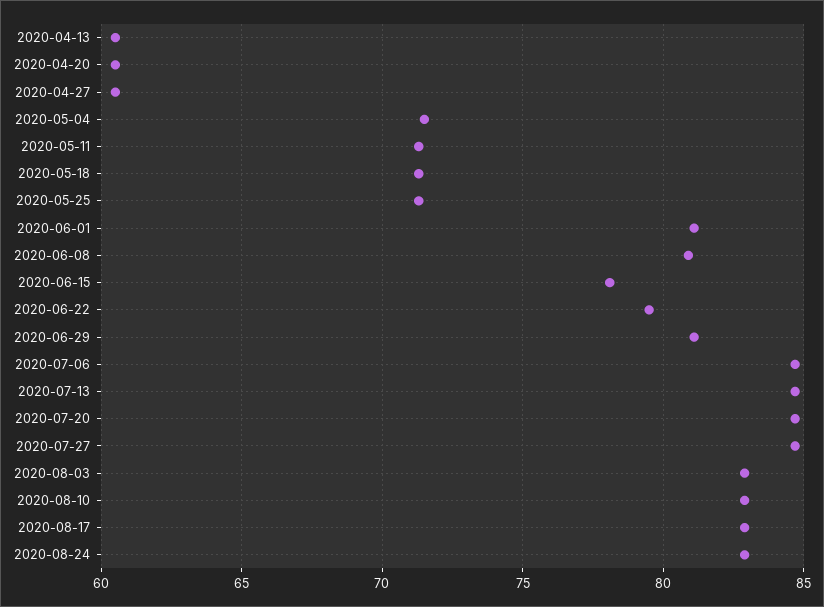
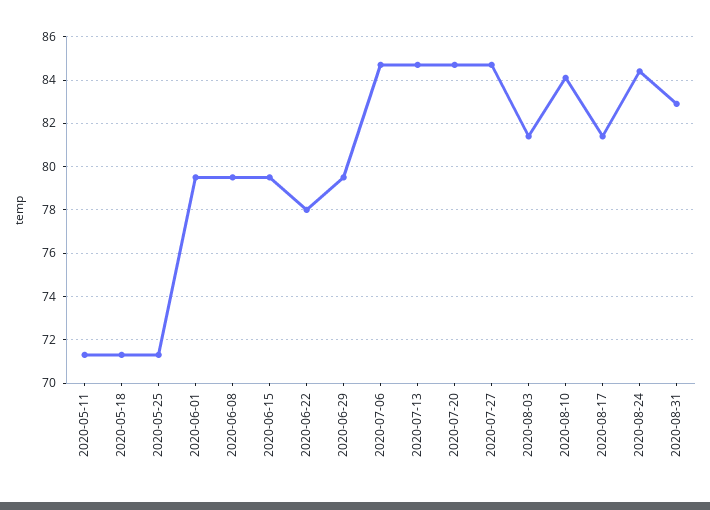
2020-04-13: 60.5 -> none
2020-04-20: 60.5 -> none
2020-04-27: 60.5 -> none
2020-05-04: 71.5 -> none
2020-06-01: 81 -> 79.5
2020-06-08: 81 -> 79.5
2020-06-15: 78 -> 79.5
2020-06-22: 79.5 -> 78
2020-06-29: 81 -> 79.5
2020-08-03: 83 -> 81.5
2020-08-10: 83 -> 84
2020-08-17: 83 -> 81.5
2020-08-24: 83 -> 84.5
2020-08-31: none -> 83

